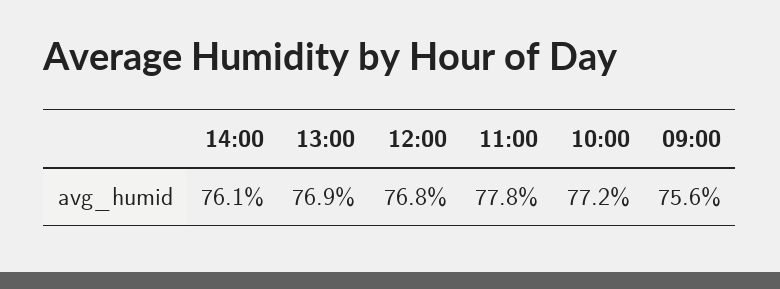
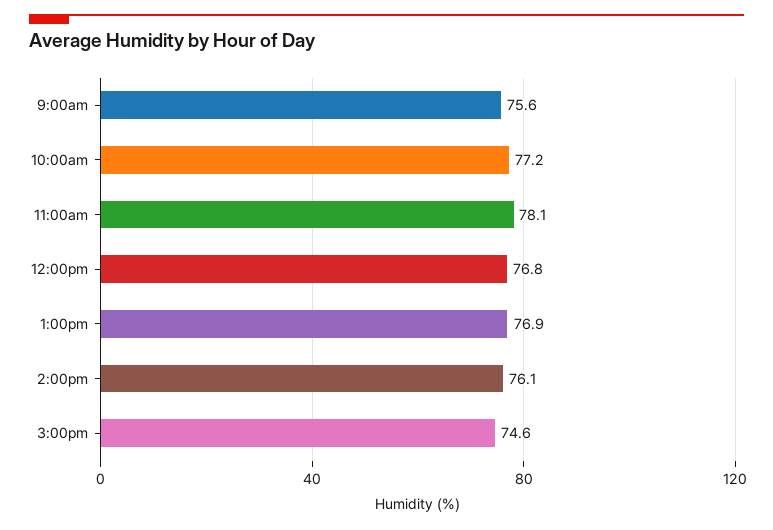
11:00: 77.8 -> 78.1
3:00pm: none -> 74.6

